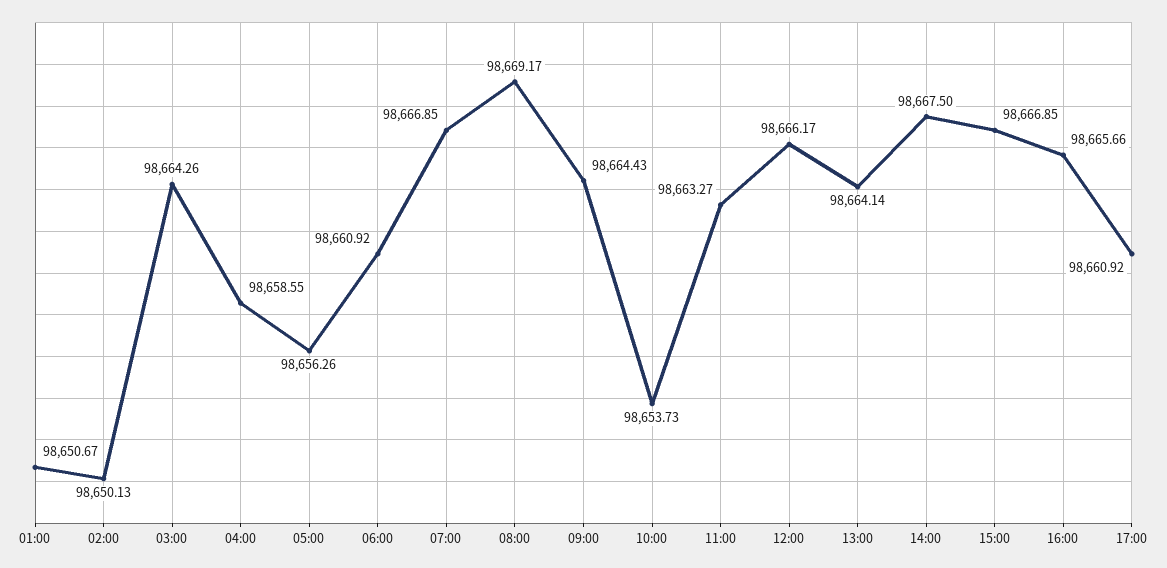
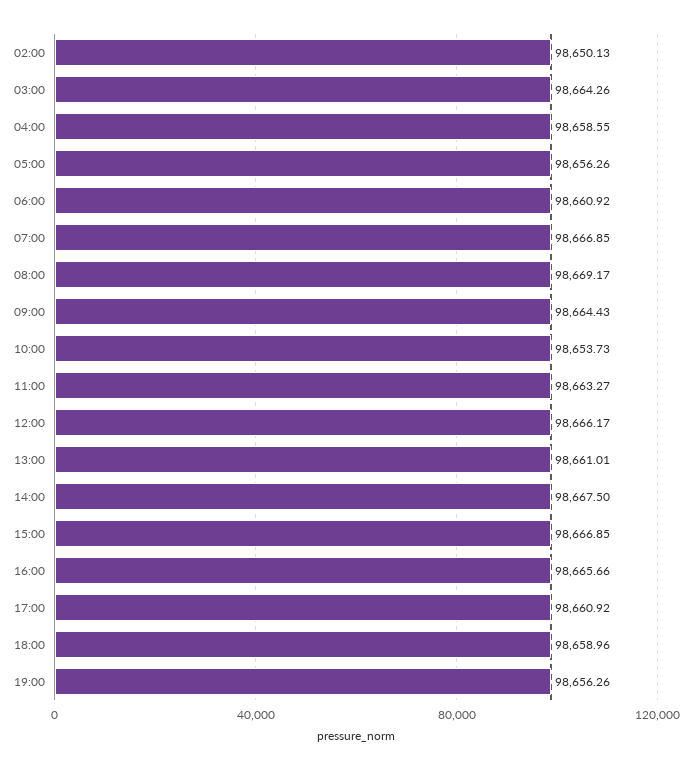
01:00: 98650.67 -> none
13:00: 98664.14 -> 98661.01
18:00: none -> 98658.96
19:00: none -> 98656.26

